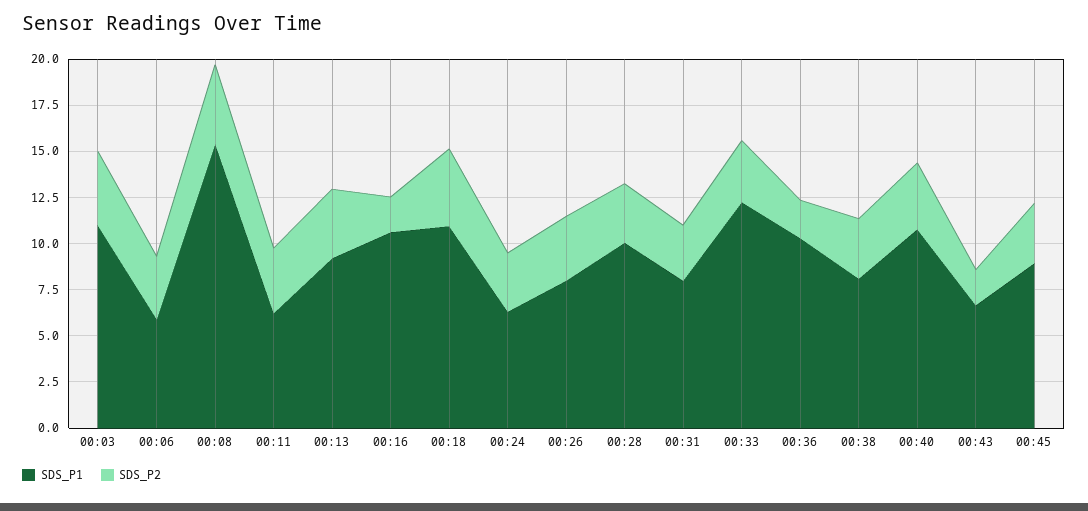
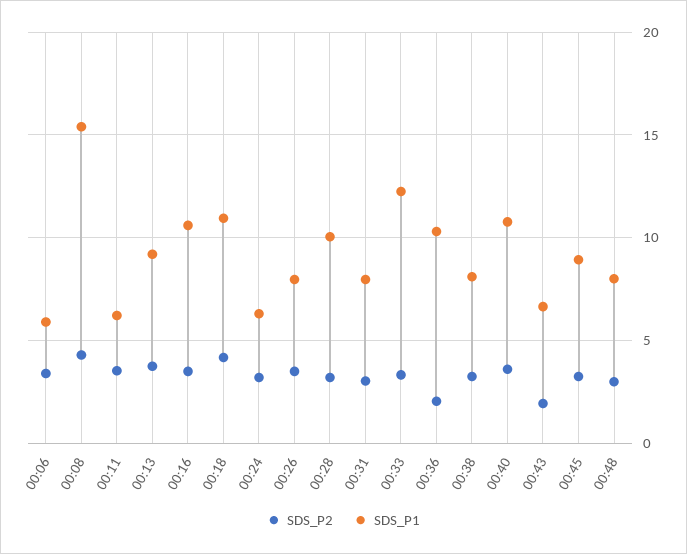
SDS_P1, 00:03: 11 -> none
SDS_P2, 00:03: 4 -> none
SDS_P2, 00:16: 2 -> 3.5
SDS_P2, 00:48: none -> 3
SDS_P1, 00:48: none -> 8

